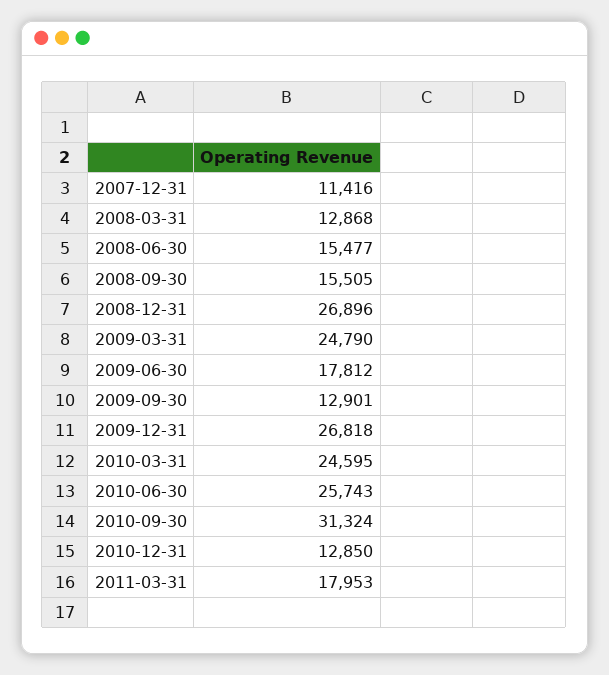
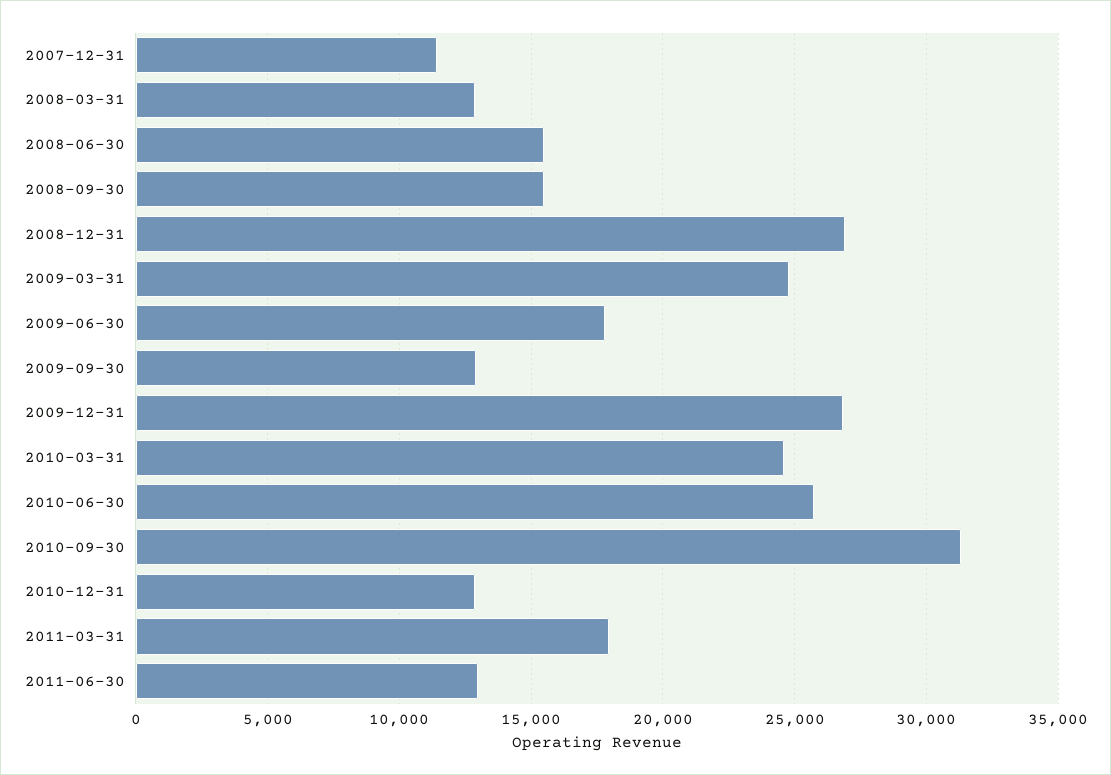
2011-06-30: none -> 13000

